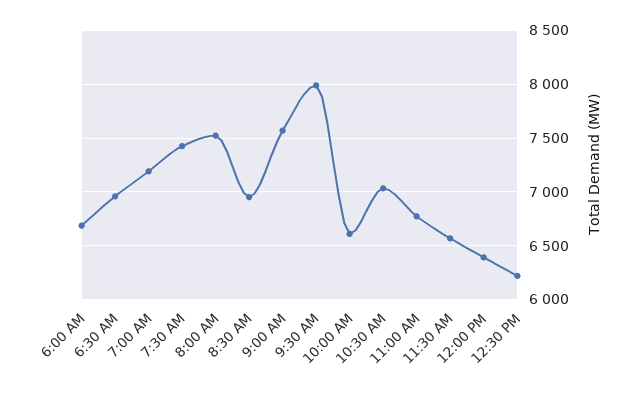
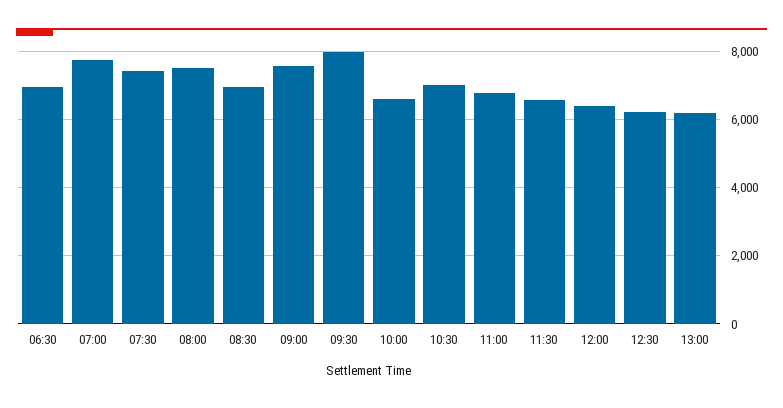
6:00 AM: 6700 -> none
7:00 AM: 7200 -> 7800
13:00: none -> 6200

